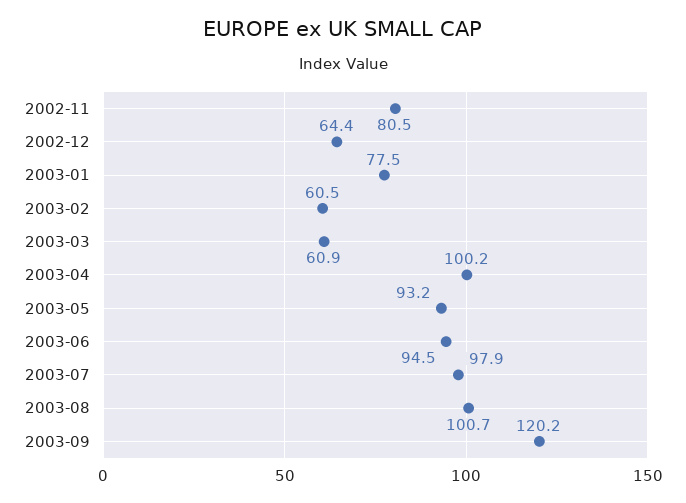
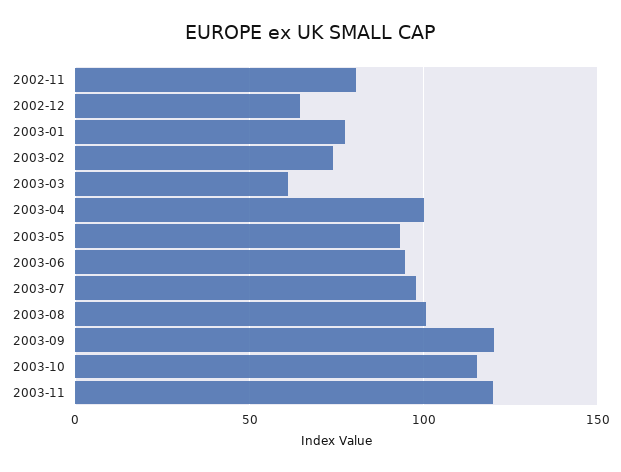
2003-02: 60.5 -> 75
2003-10: none -> 115
2003-11: none -> 120

